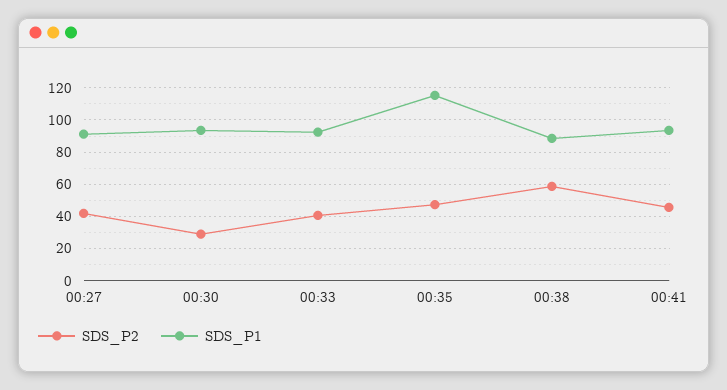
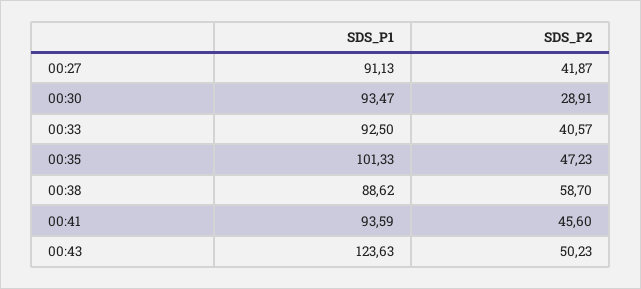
SDS_P1, 00:35: 115 -> 101.33
SDS_P1, 00:43: none -> 123.63
SDS_P2, 00:43: none -> 50.23

